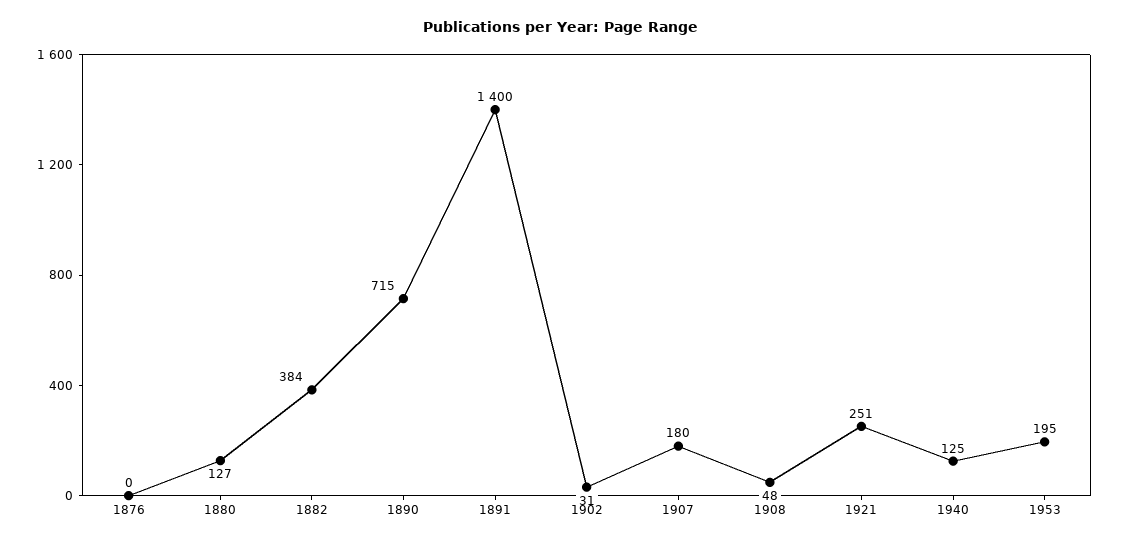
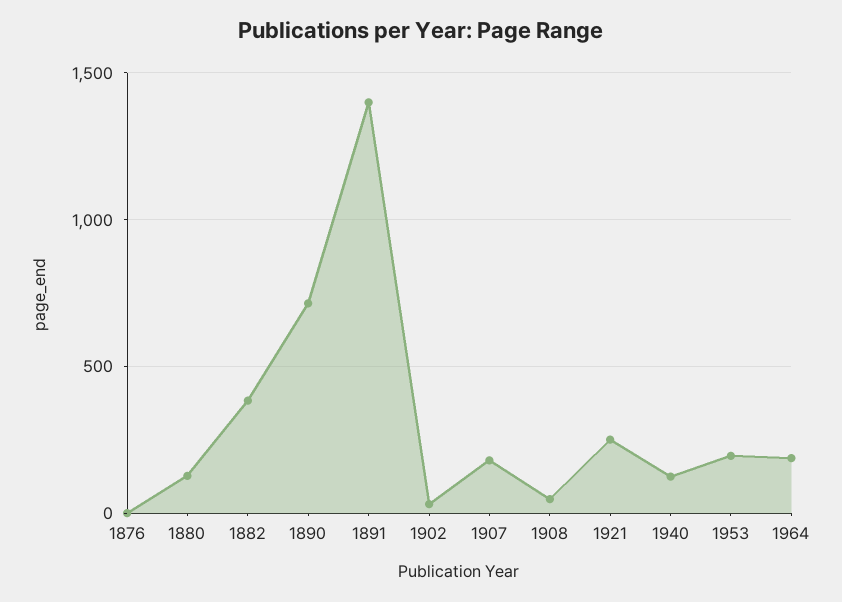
1964: none -> 200

